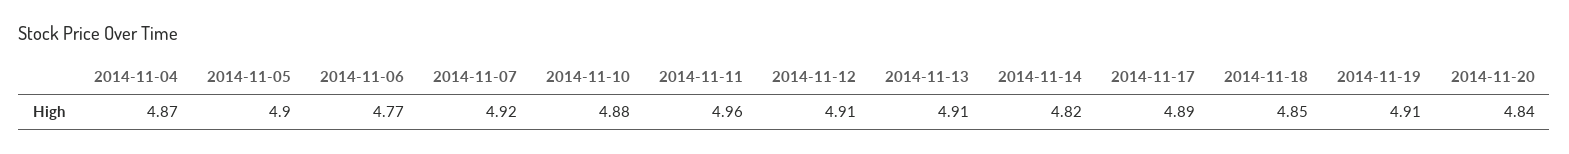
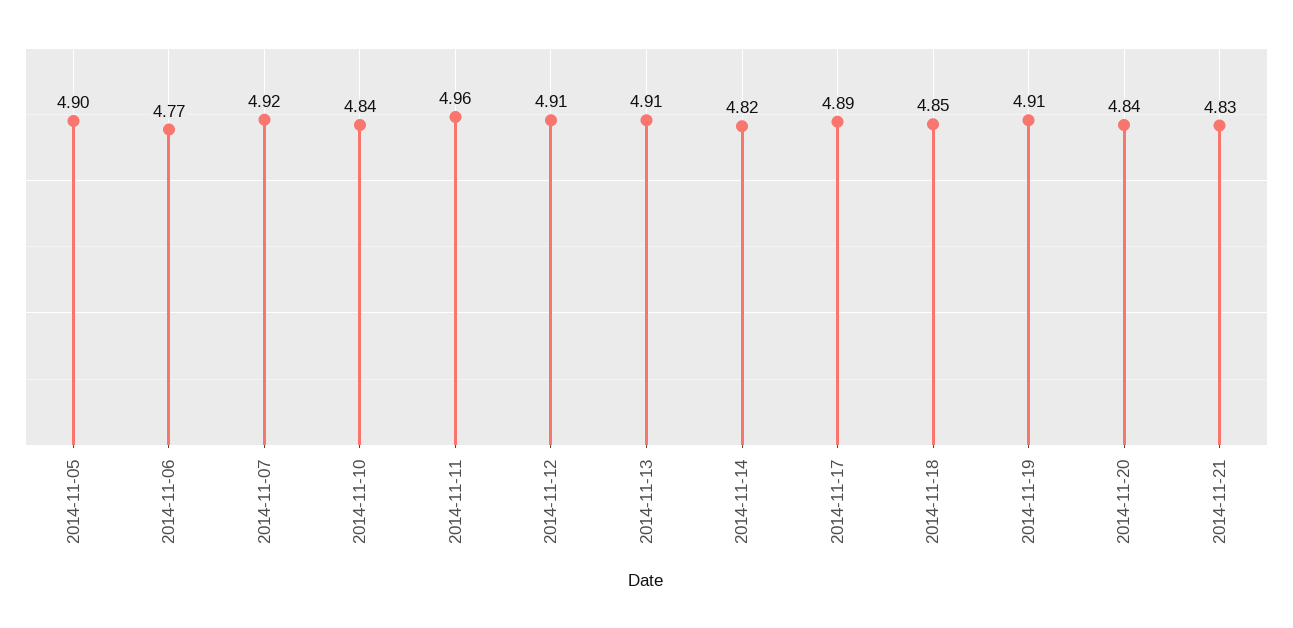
2014-11-04: 4.87 -> none
2014-11-10: 4.88 -> 4.84
2014-11-21: none -> 4.83

